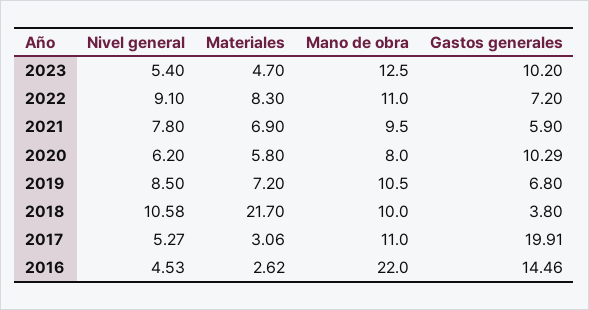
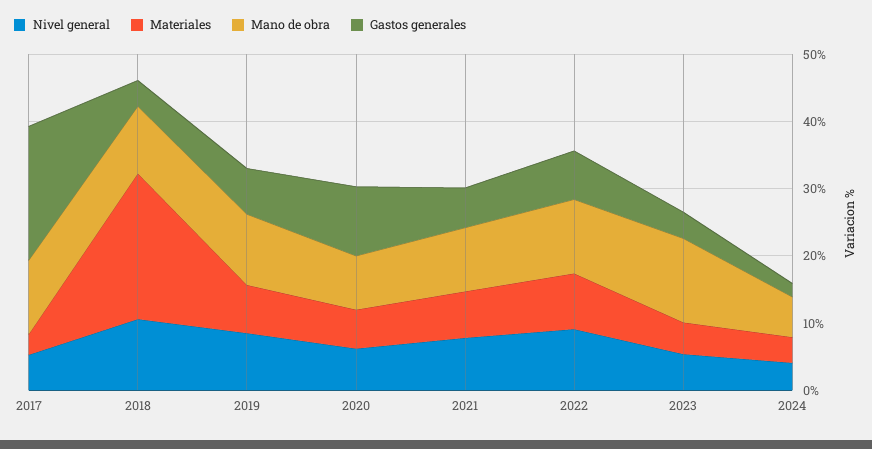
Gastos generales, 2023: 10.2 -> 4
Nivel general, 2016: 4.53 -> none
Materiales, 2016: 2.62 -> none
Mano de obra, 2016: 22 -> none
Gastos generales, 2016: 14.46 -> none
Nivel general, 2024: none -> 4
Materiales, 2024: none -> 4
Mano de obra, 2024: none -> 6
Gastos generales, 2024: none -> 2

